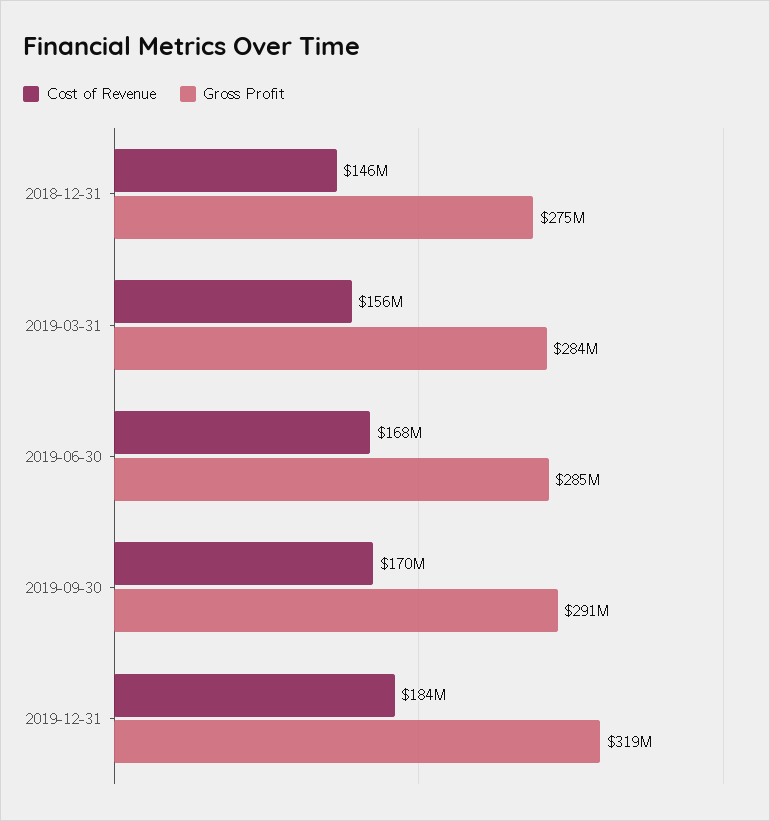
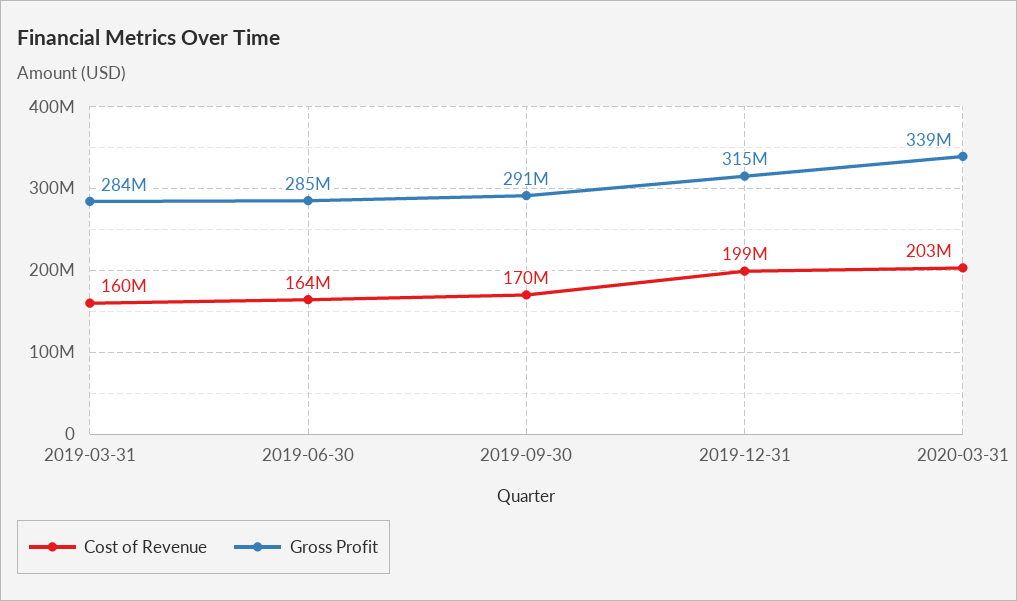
Cost of Revenue, 2018-12-31: 146000000 -> none
Gross Profit, 2018-12-31: 275000000 -> none
Cost of Revenue, 2019-03-31: 156000000 -> 160000000
Cost of Revenue, 2019-06-30: 168000000 -> 164000000
Cost of Revenue, 2019-12-31: 184000000 -> 199000000
Gross Profit, 2019-12-31: 319000000 -> 315000000
Cost of Revenue, 2020-03-31: none -> 203000000
Gross Profit, 2020-03-31: none -> 339000000

